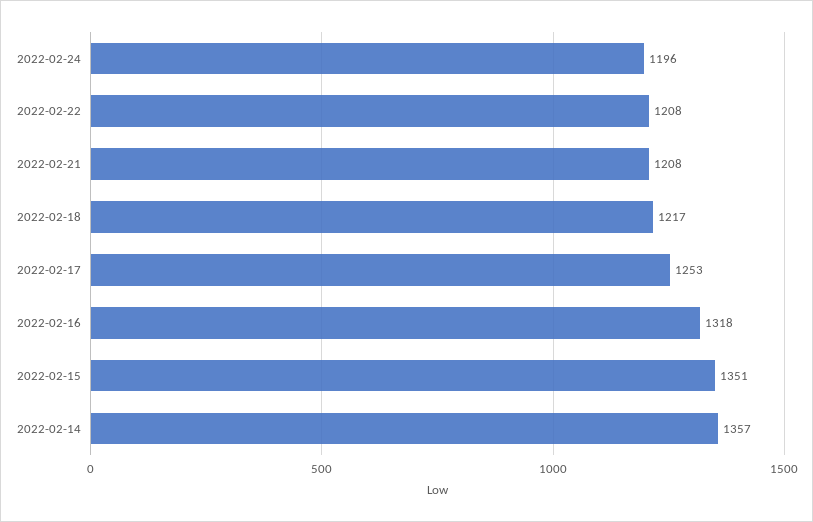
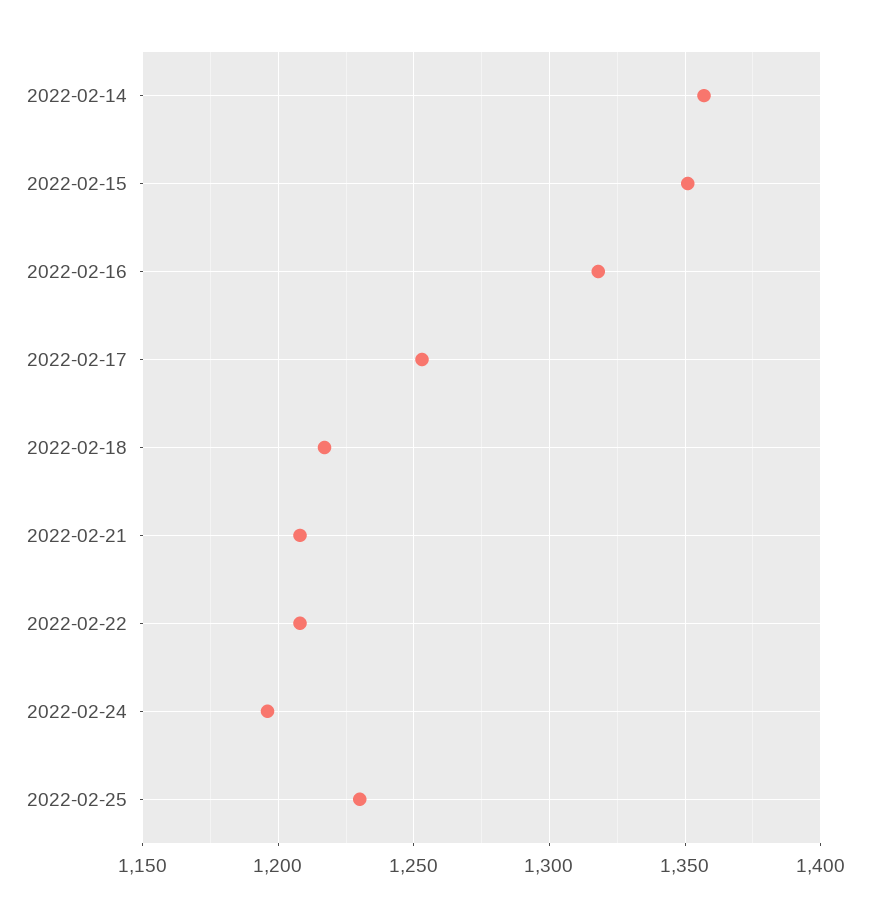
2022-02-25: none -> 1230

